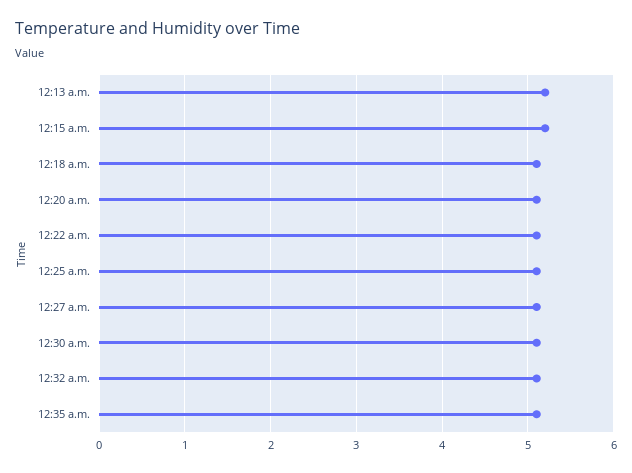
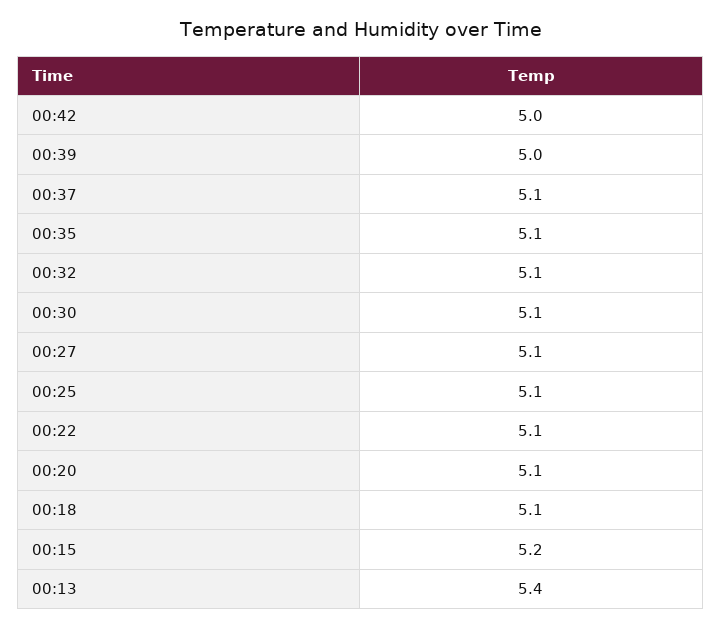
12:13 a.m.: 5.2 -> 5.4
00:42: none -> 5
00:39: none -> 5
00:37: none -> 5.1

